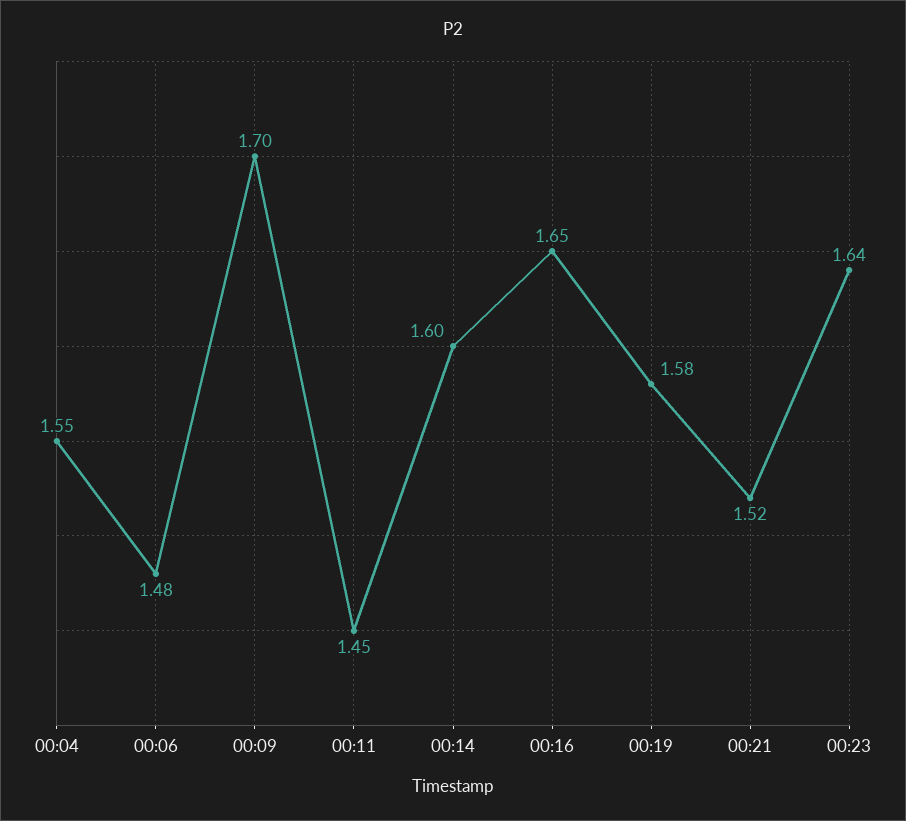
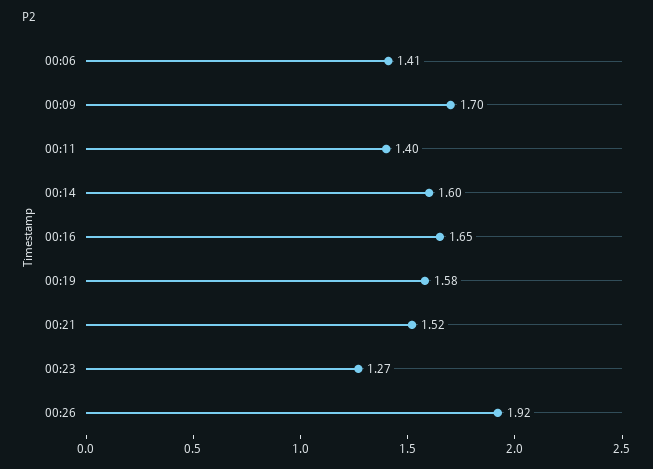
00:04: 1.55 -> none
00:06: 1.48 -> 1.41
00:11: 1.45 -> 1.4
00:23: 1.64 -> 1.27
00:26: none -> 1.92

